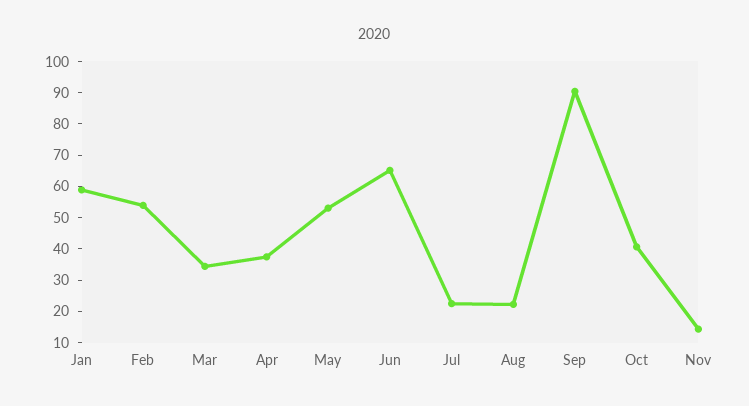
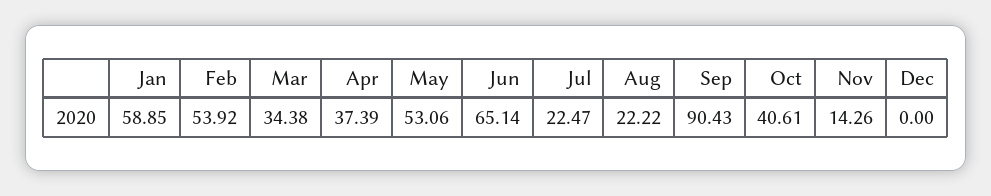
Dec: none -> 0

